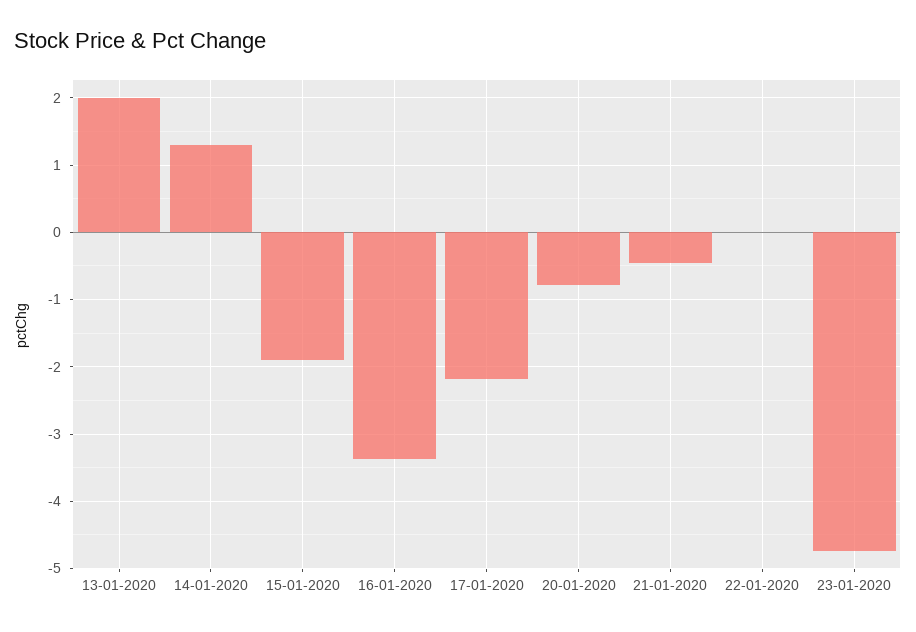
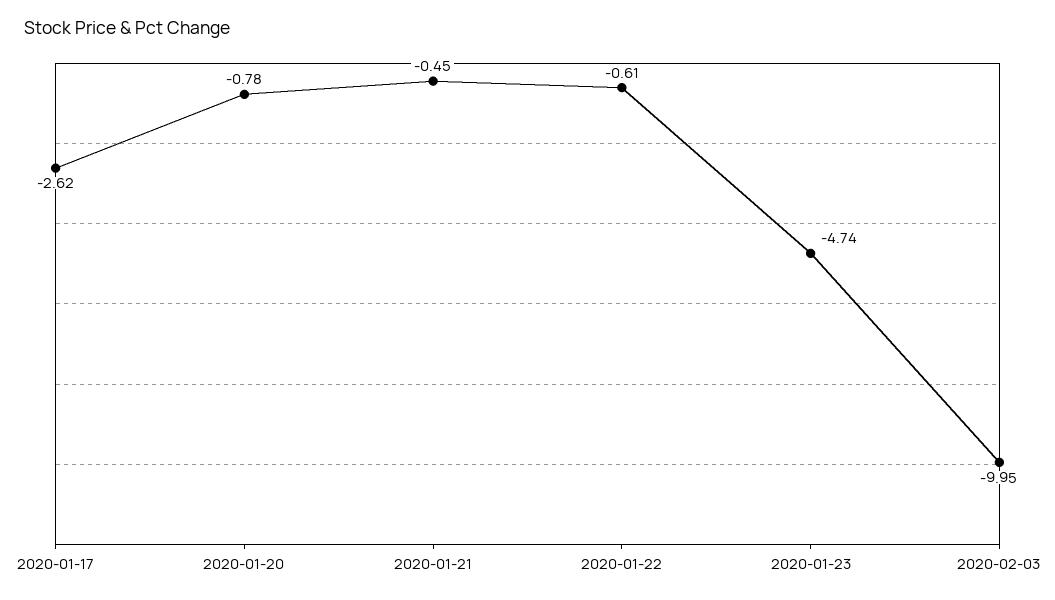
13-01-2020: 2 -> none
14-01-2020: 1.3 -> none
15-01-2020: -1.9 -> none
16-01-2020: -3.4 -> none
17-01-2020: -2.2 -> -2.62
22-01-2020: 0 -> -0.61
2020-02-03: none -> -9.95

